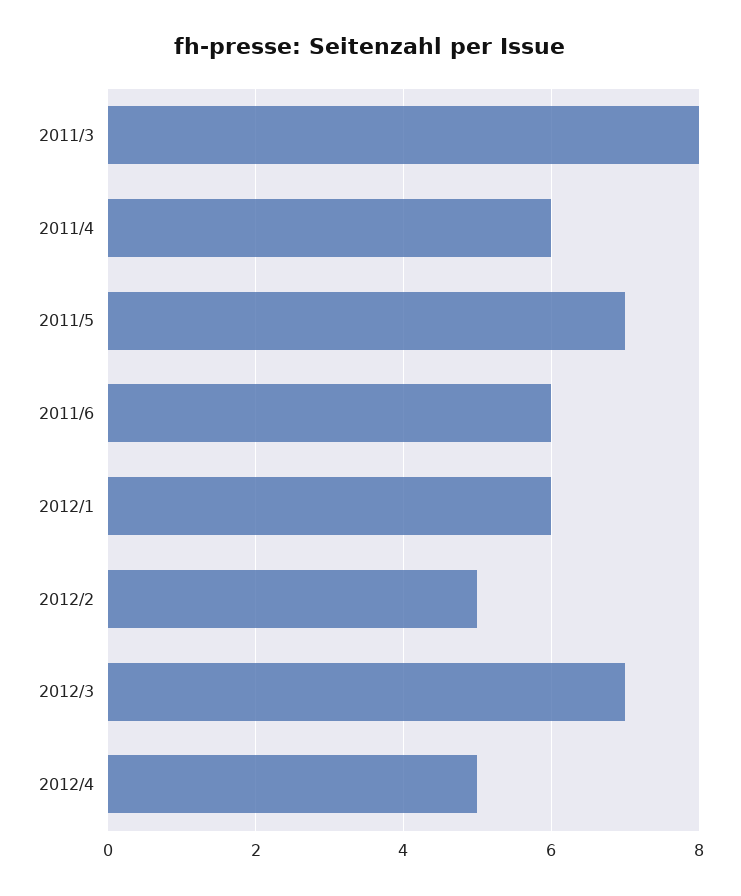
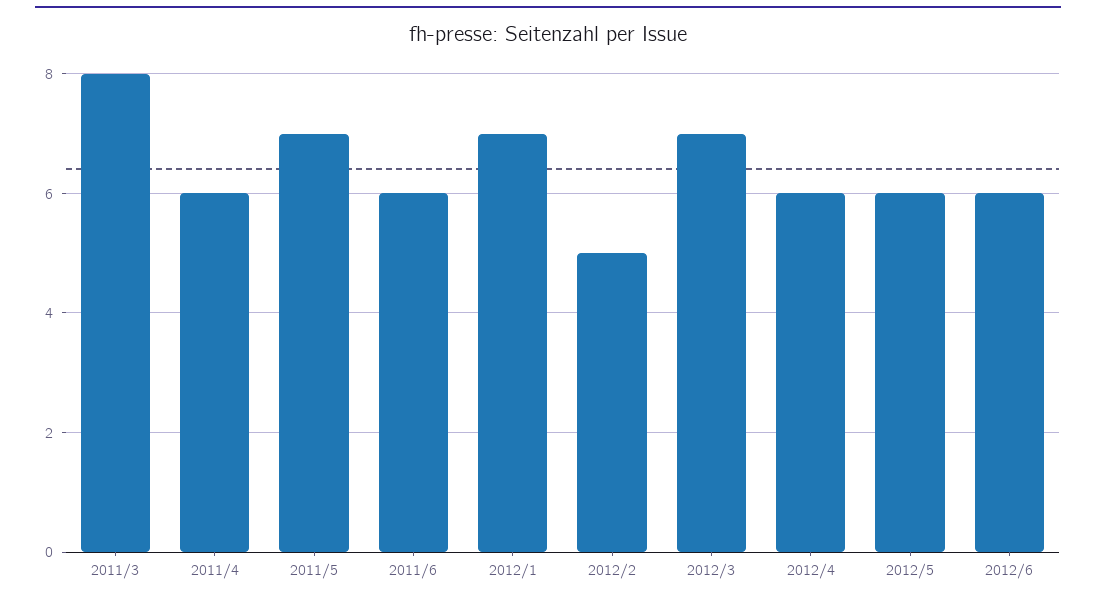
2012/1: 6 -> 7
2012/4: 5 -> 6
2012/5: none -> 6
2012/6: none -> 6

